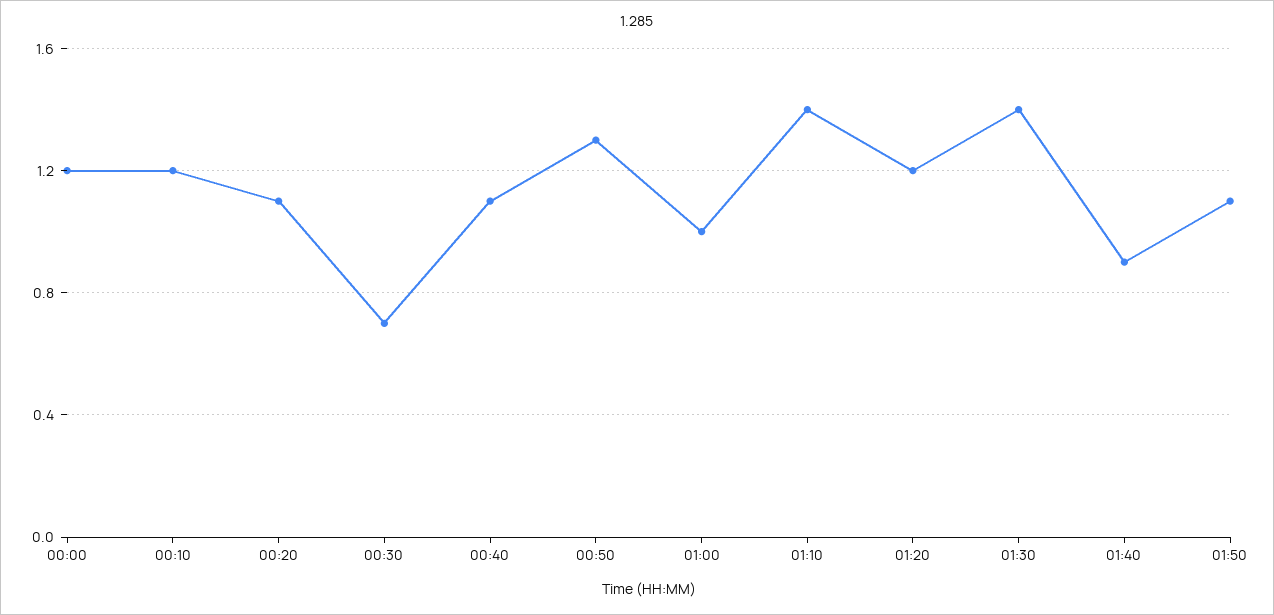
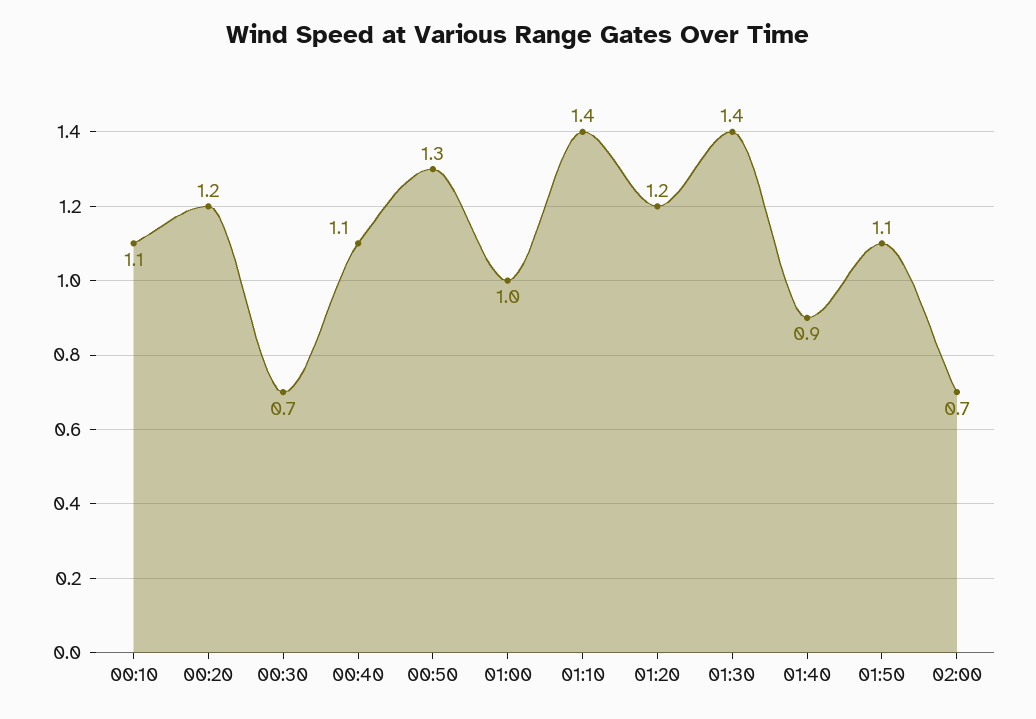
00:00: 1.2 -> none
00:10: 1.2 -> 1.1
00:20: 1.1 -> 1.2
02:00: none -> 0.7

